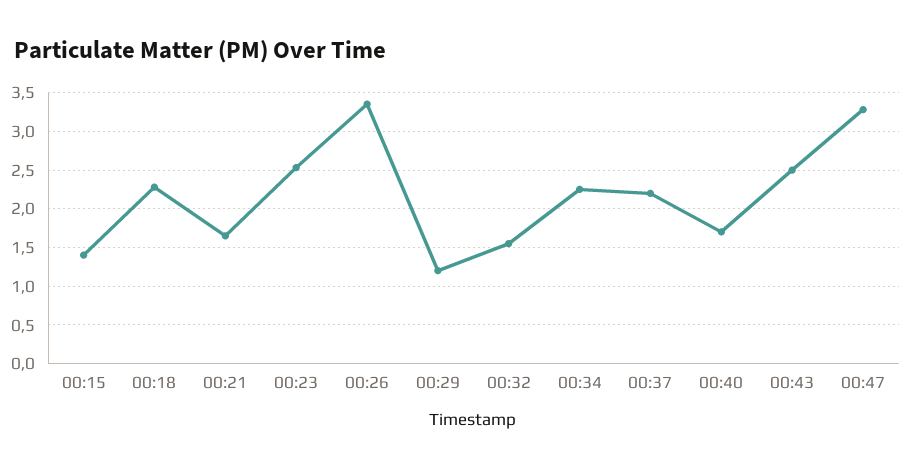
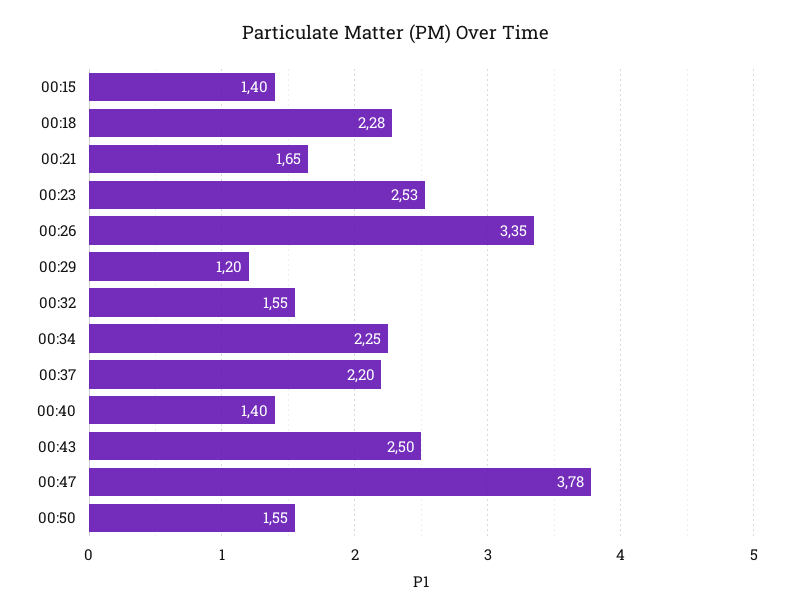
00:40: 1.7 -> 1.4
00:47: 3.3 -> 3.78
00:50: none -> 1.55

